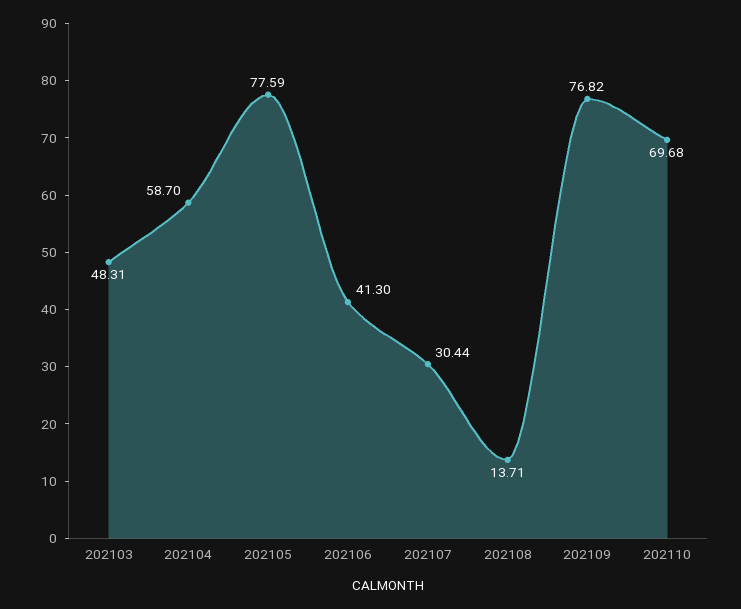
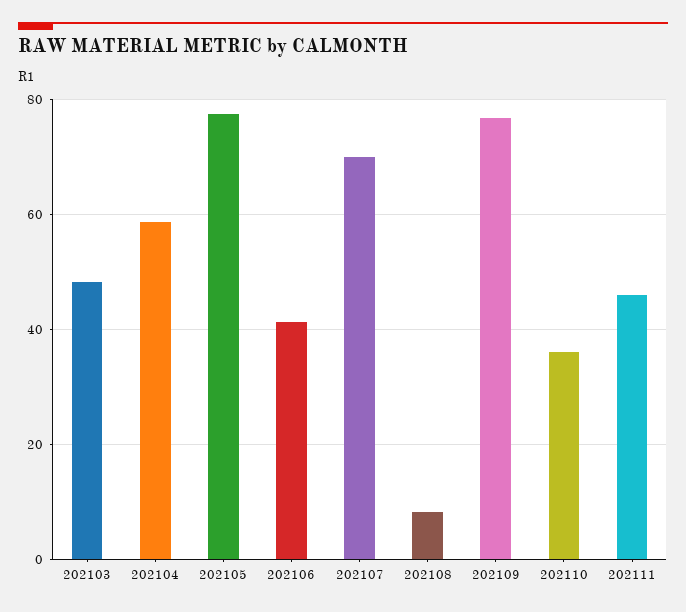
202107: 30.44 -> 70
202108: 13.71 -> 8
202110: 69.68 -> 36
202111: none -> 46

